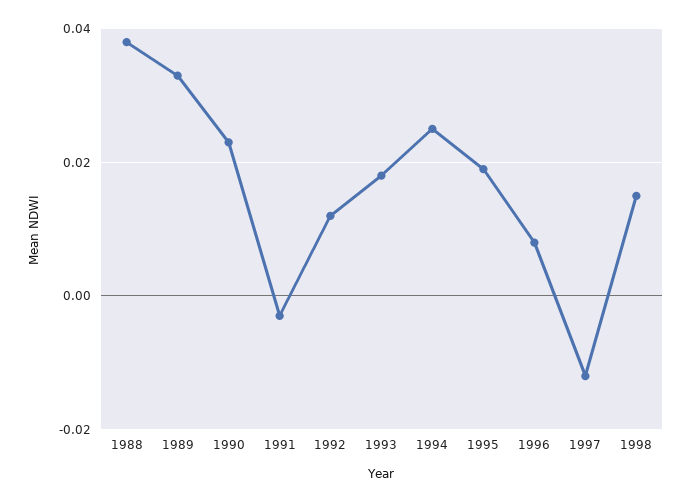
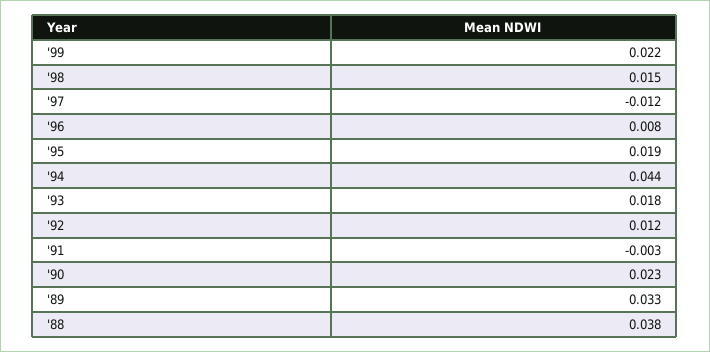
1994: 0.025 -> 0.044
'99: none -> 0.022

